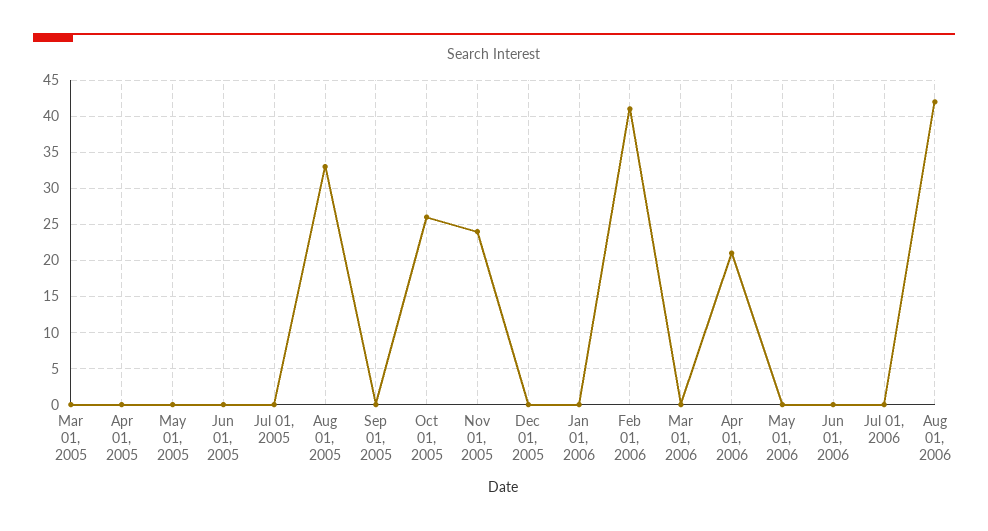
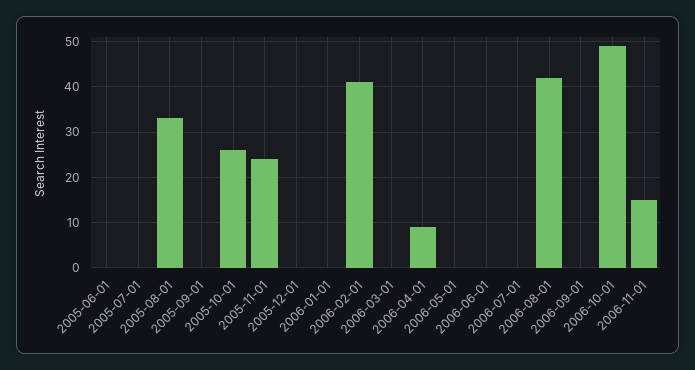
Mar 01, 2005: 0 -> none
Apr 01, 2005: 0 -> none
May 01, 2005: 0 -> none
Apr 01, 2006: 21 -> 10
2006-09-01: none -> 0
2006-10-01: none -> 50
2006-11-01: none -> 15

